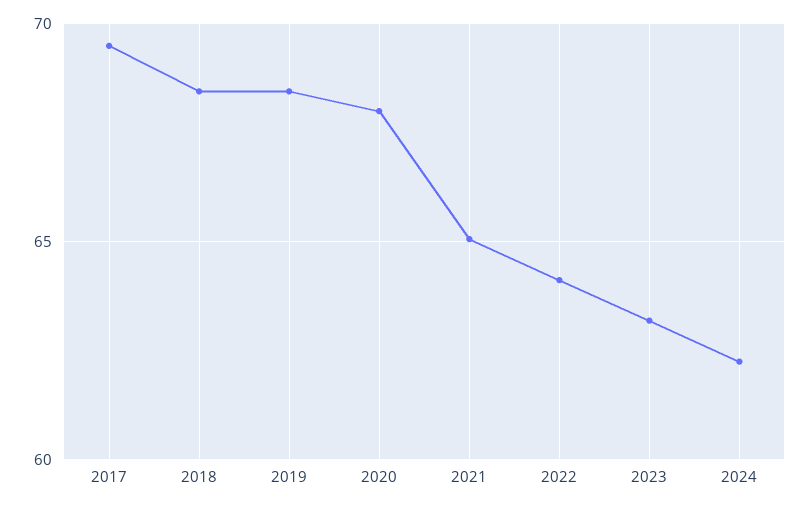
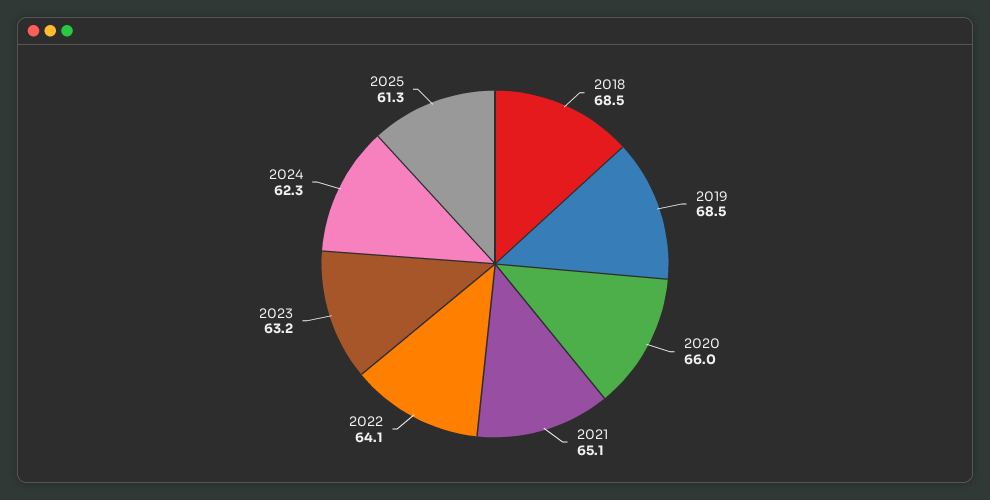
2017: 69.5 -> none
2020: 68 -> 66
2025: none -> 61.3

